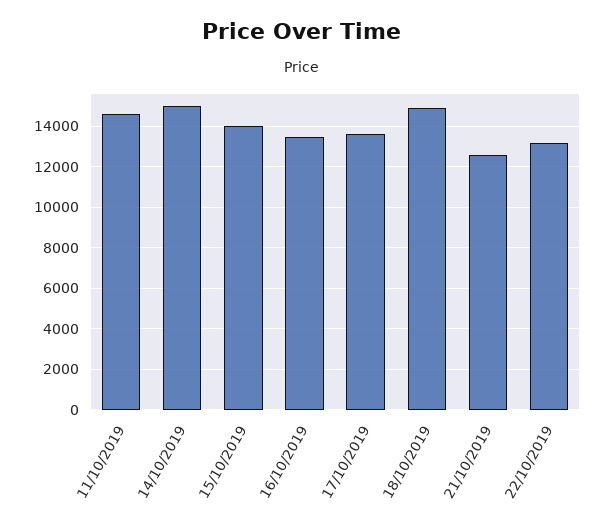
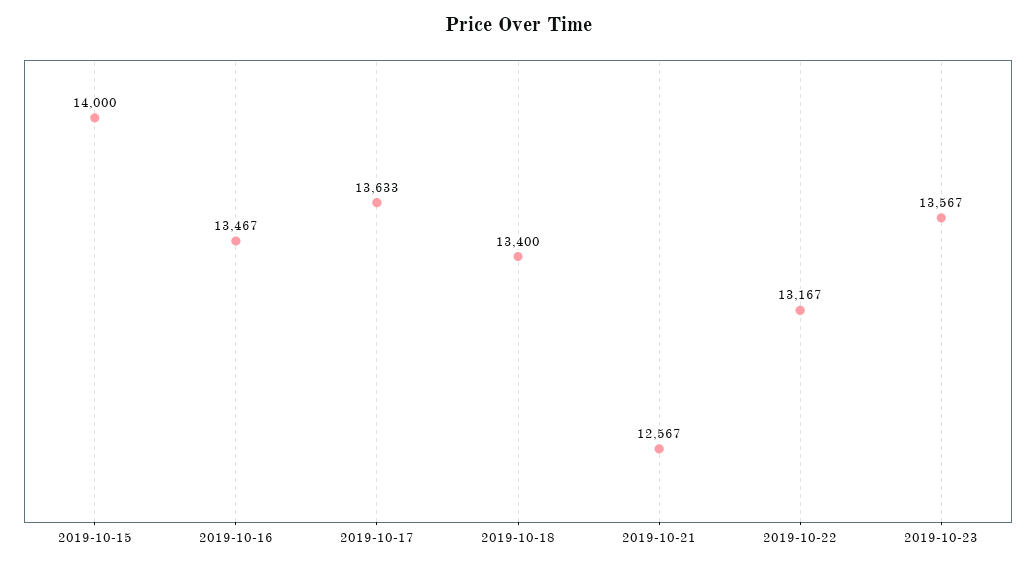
11/10/2019: 14500 -> none
14/10/2019: 15000 -> none
18/10/2019: 15000 -> 13400
2019-10-23: none -> 13567

